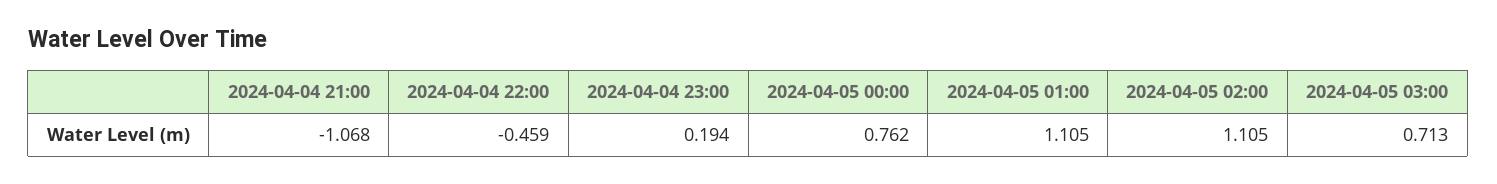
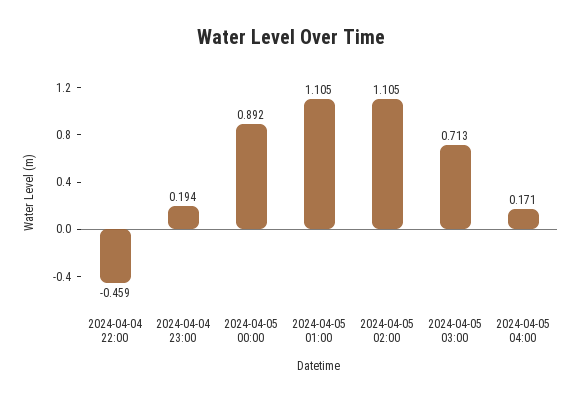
2024-04-04 21:00: -1.068 -> none
2024-04-05 00:00: 0.762 -> 0.892
2024-04-05 04:00: none -> 0.171

